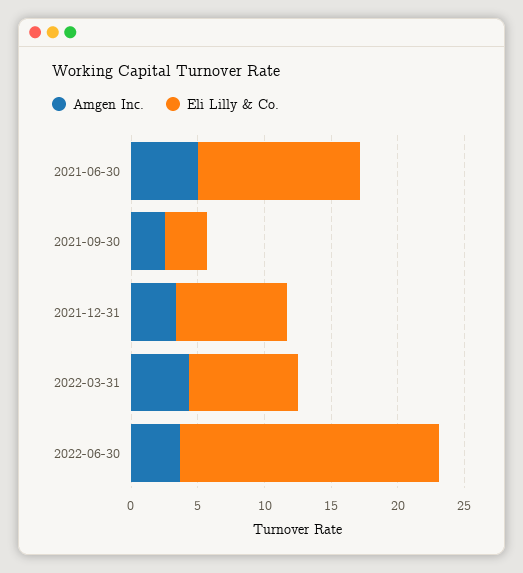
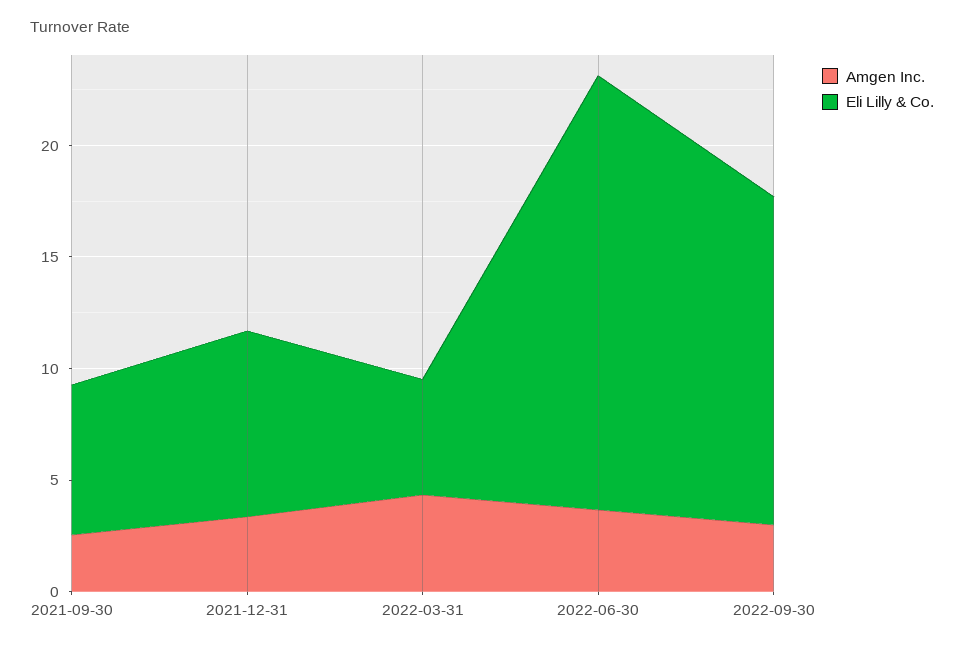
Amgen Inc., 2021-06-30: 5 -> none
Eli Lilly & Co., 2021-06-30: 12 -> none
Eli Lilly & Co., 2021-09-30: 3 -> 7
Eli Lilly & Co., 2022-03-31: 8 -> 5
Amgen Inc., 2022-09-30: none -> 3
Eli Lilly & Co., 2022-09-30: none -> 15

